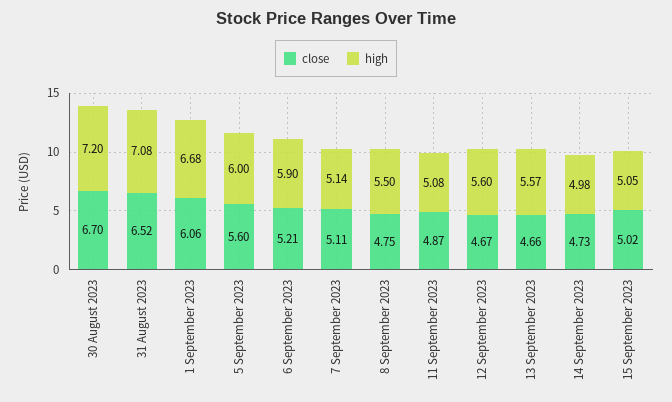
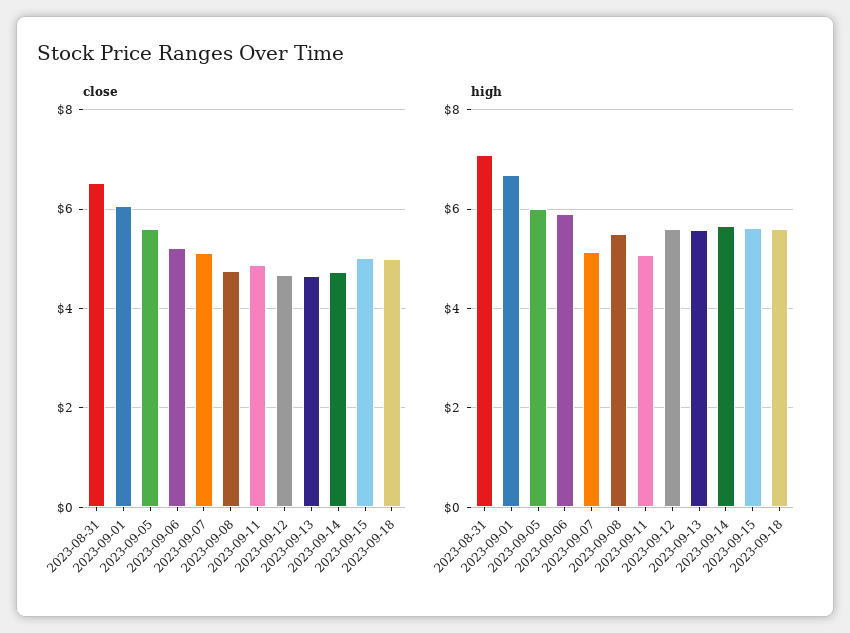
close, 30 August 2023: 6.7 -> none
high, 30 August 2023: 7.2 -> none
high, 14 September 2023: 4.98 -> 5.6
high, 15 September 2023: 5.05 -> 5.6
close, 2023-09-18: none -> 5
high, 2023-09-18: none -> 5.6

